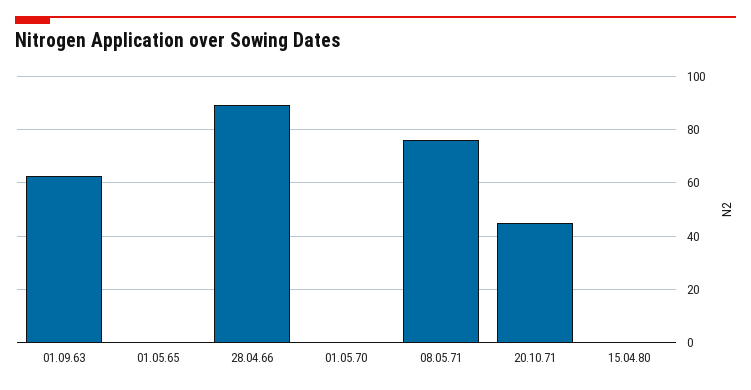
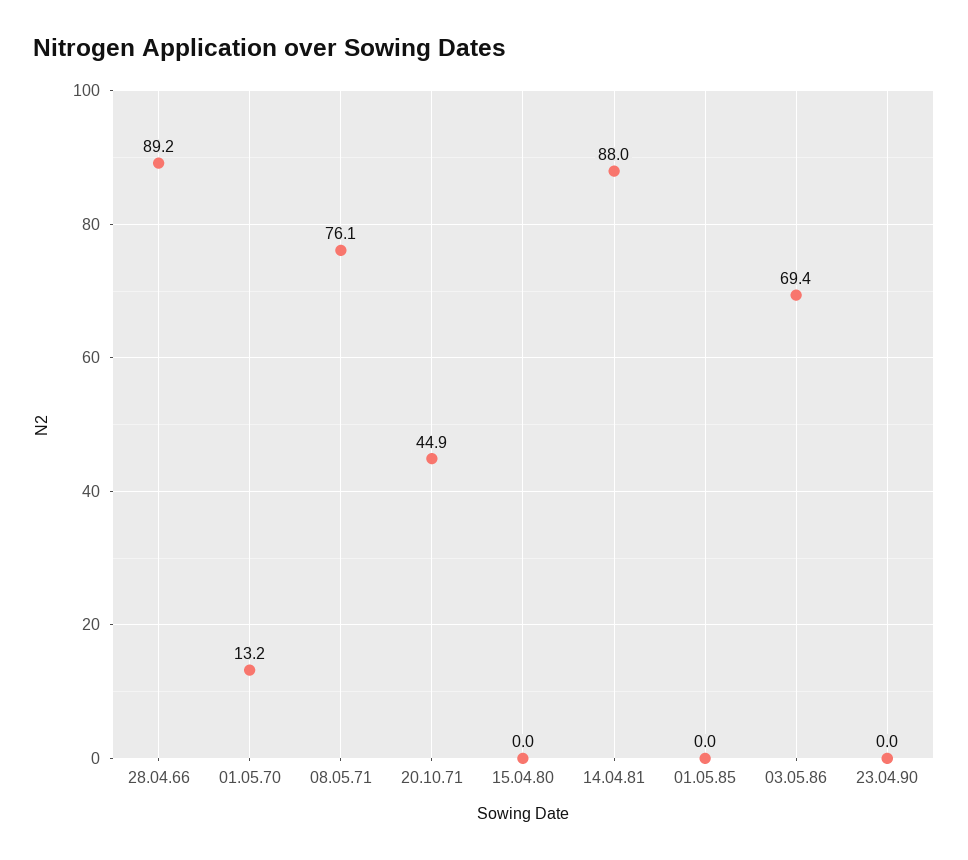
01.09.63: 62.5 -> none
01.05.65: 0 -> none
01.05.70: 0 -> 13.2
14.04.81: none -> 88
01.05.85: none -> 0
03.05.86: none -> 69.4
23.04.90: none -> 0

